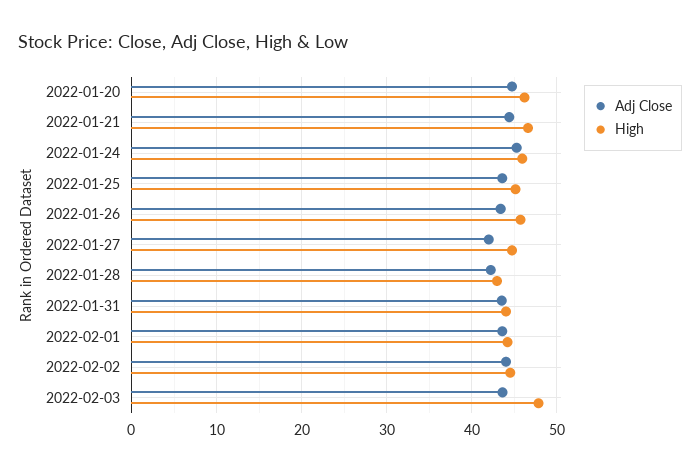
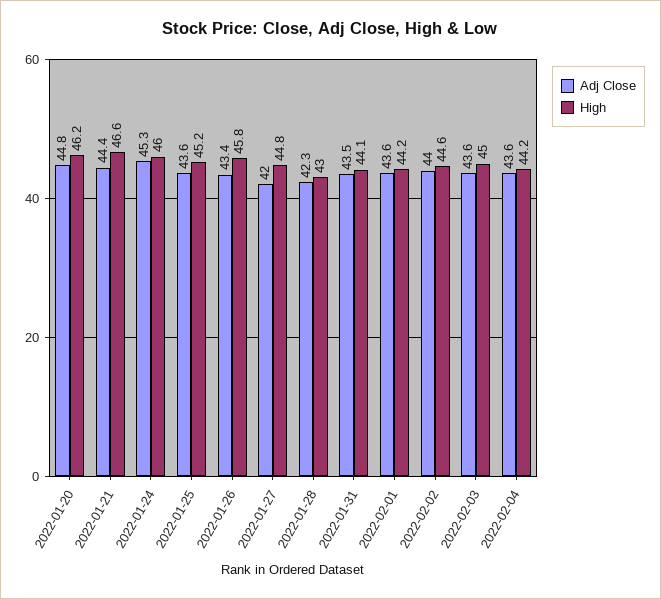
High, 2022-02-03: 48 -> 45
Adj Close, 2022-02-04: none -> 43.6
High, 2022-02-04: none -> 44.2

